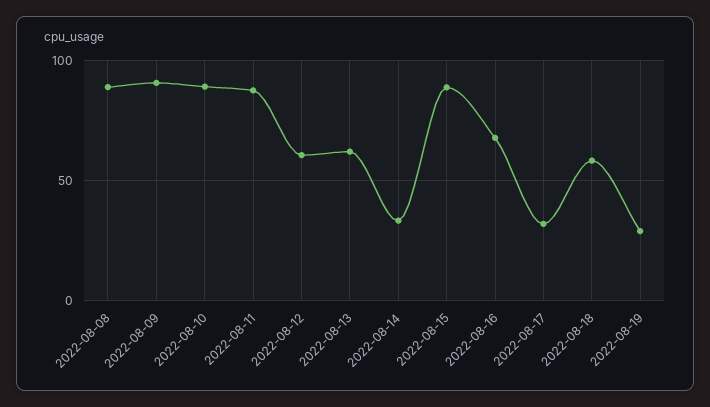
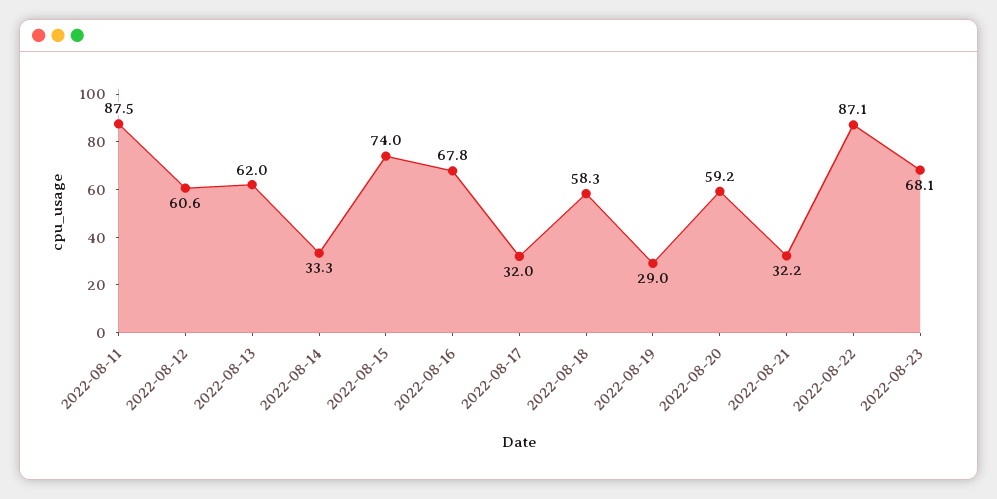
2022-08-08: 90 -> none
2022-08-09: 90 -> none
2022-08-10: 90 -> none
2022-08-15: 90 -> 74
2022-08-20: none -> 59.2
2022-08-21: none -> 32.2
2022-08-22: none -> 87.1
2022-08-23: none -> 68.1

